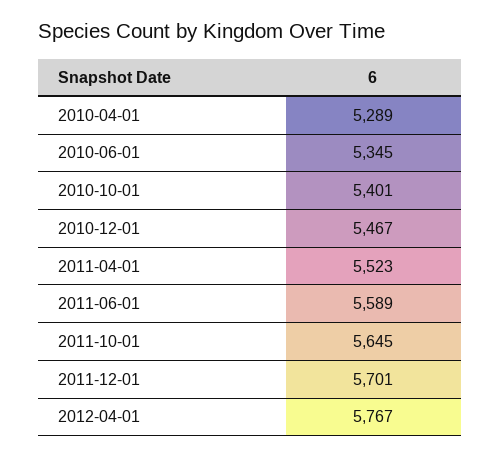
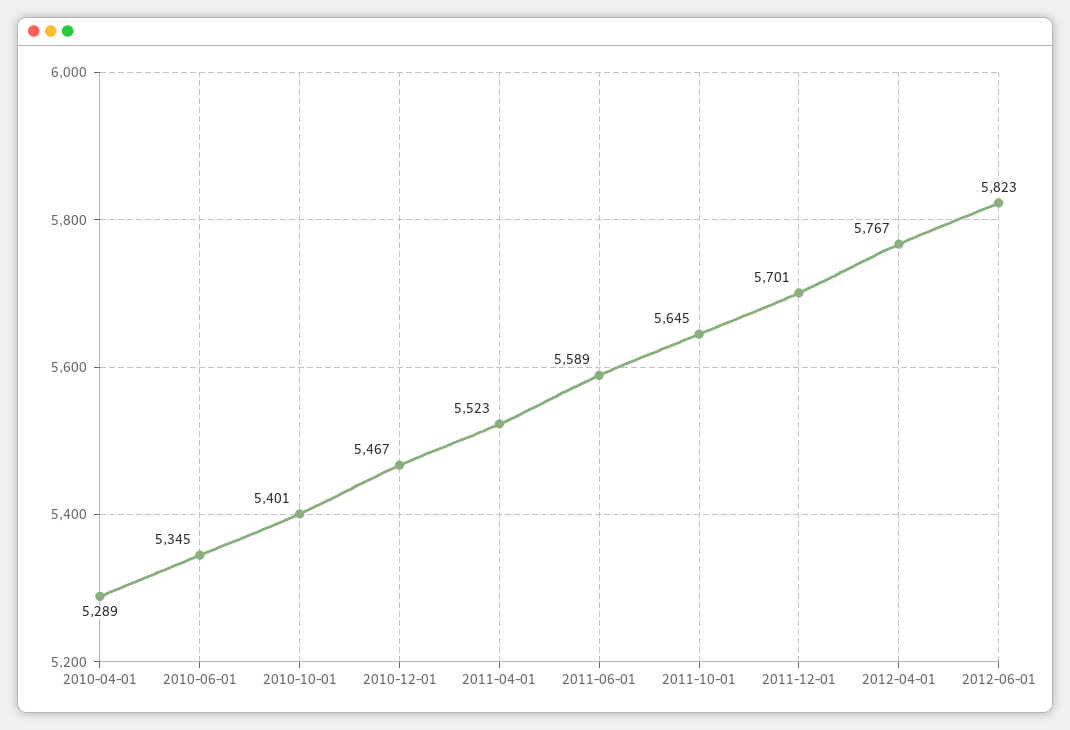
2012-06-01: none -> 5823

